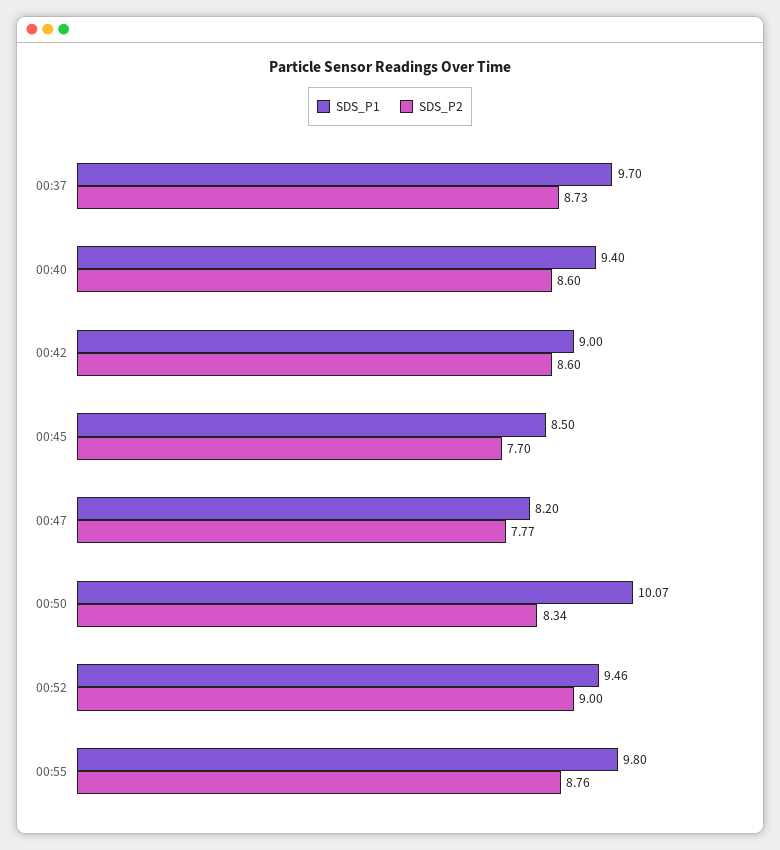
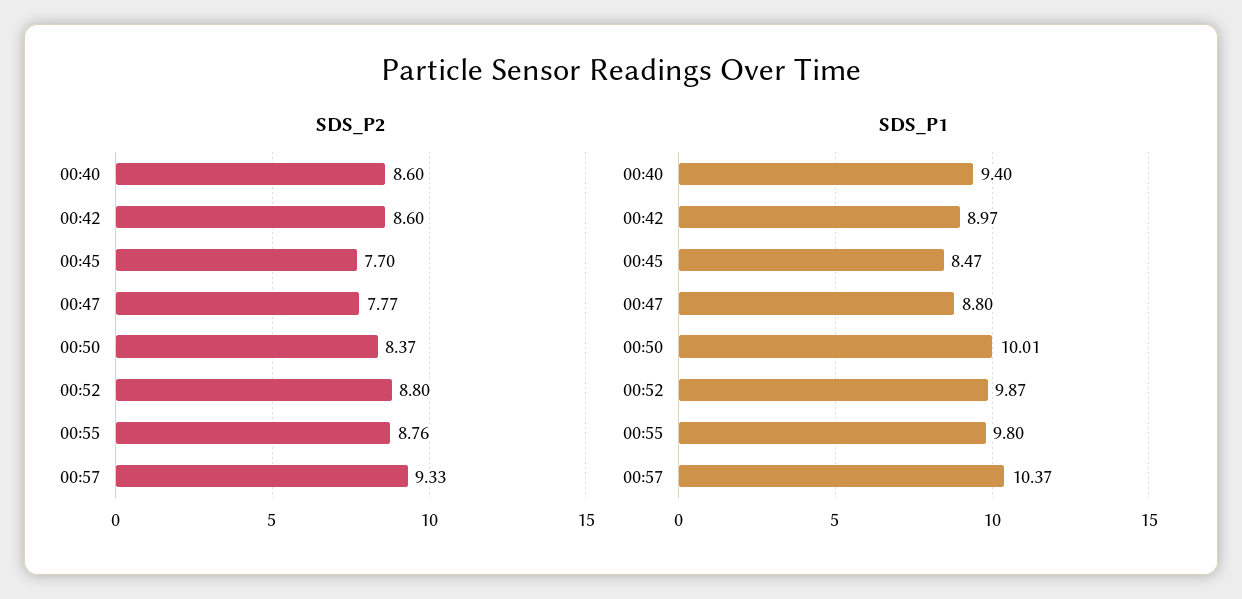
SDS_P1, 00:37: 9.7 -> none
SDS_P2, 00:37: 8.73 -> none
SDS_P1, 00:42: 9 -> 8.97
SDS_P1, 00:45: 8.5 -> 8.47
SDS_P1, 00:47: 8.2 -> 8.8
SDS_P1, 00:50: 10.07 -> 10.01
SDS_P2, 00:50: 8.34 -> 8.37
SDS_P1, 00:52: 9.46 -> 9.87
SDS_P2, 00:52: 9 -> 8.8
SDS_P2, 00:57: none -> 9.33
SDS_P1, 00:57: none -> 10.37

